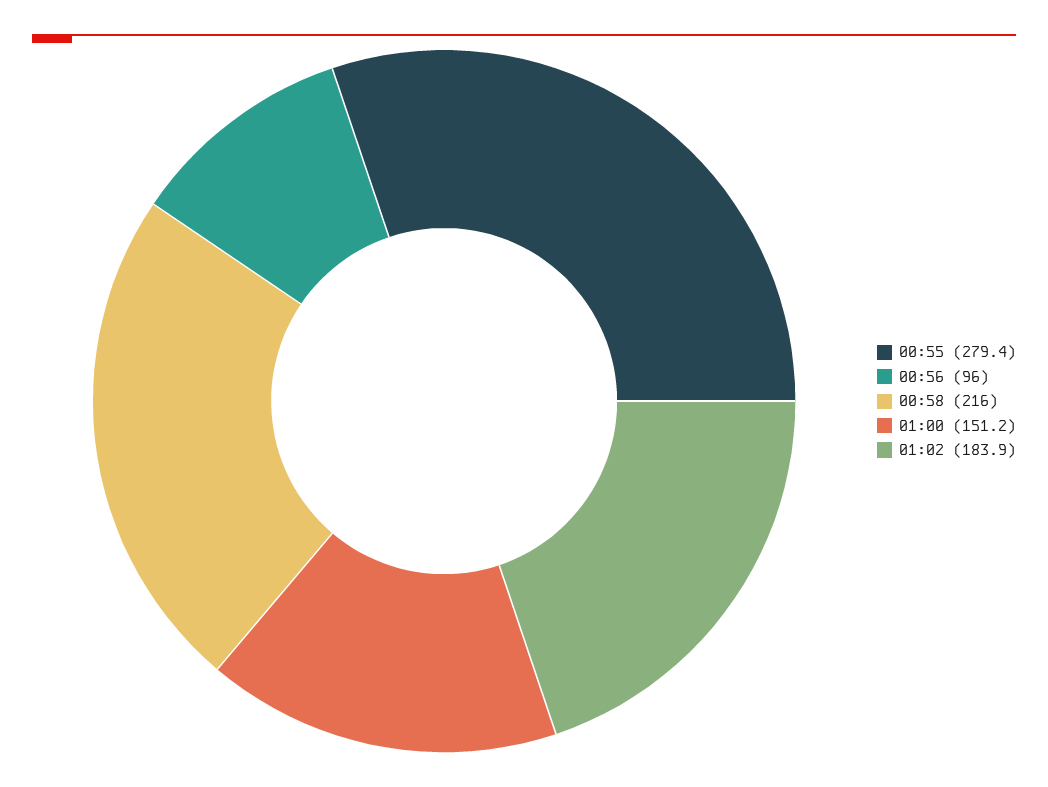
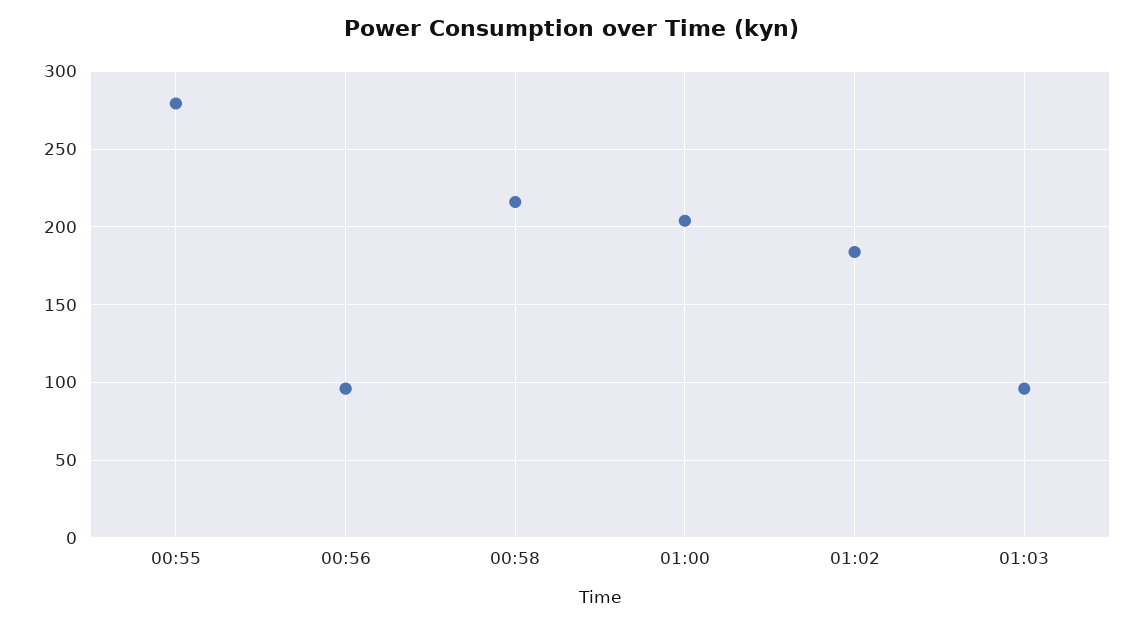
01:00: 151.2 -> 205
01:03: none -> 95

